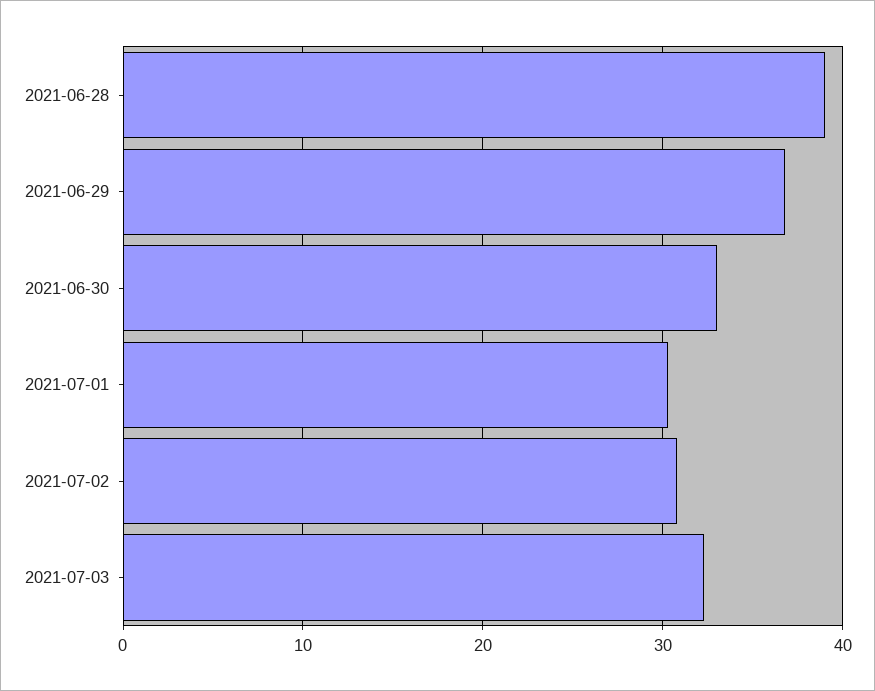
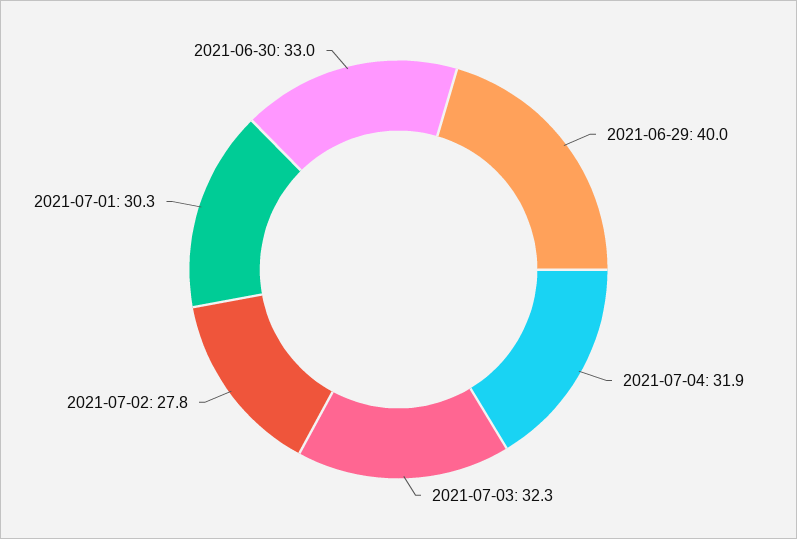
2021-06-28: 39 -> none
2021-06-29: 37 -> 40
2021-07-02: 31 -> 27.8
2021-07-04: none -> 31.9

